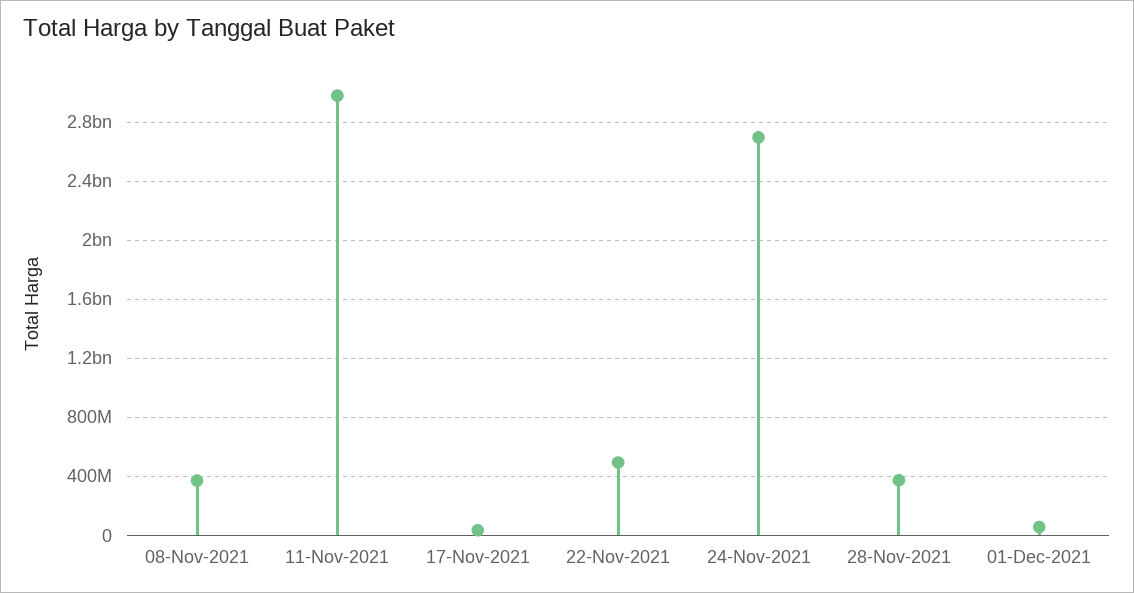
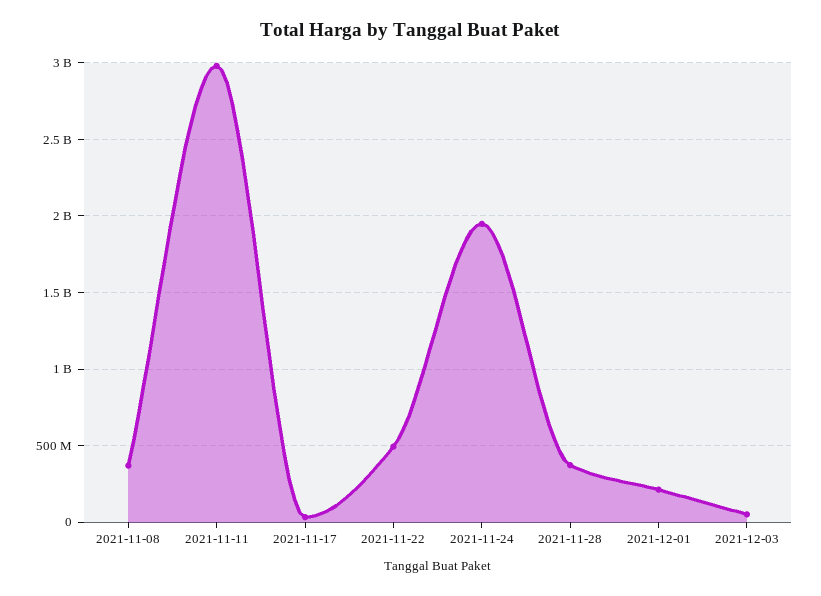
24-Nov-2021: 2700000000 -> 1950000000
01-Dec-2021: 50000000 -> 200000000
2021-12-03: none -> 50000000

